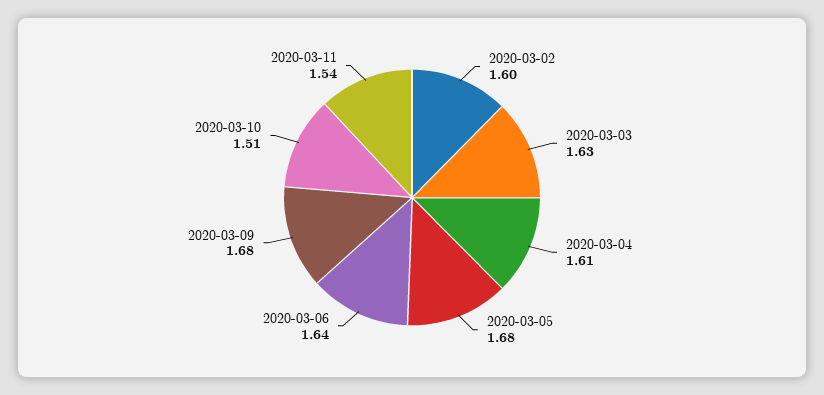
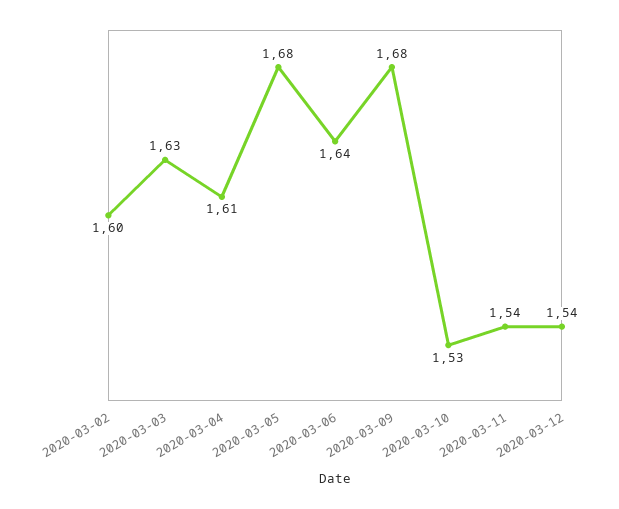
2020-03-10: 1.51 -> 1.53
2020-03-12: none -> 1.54

